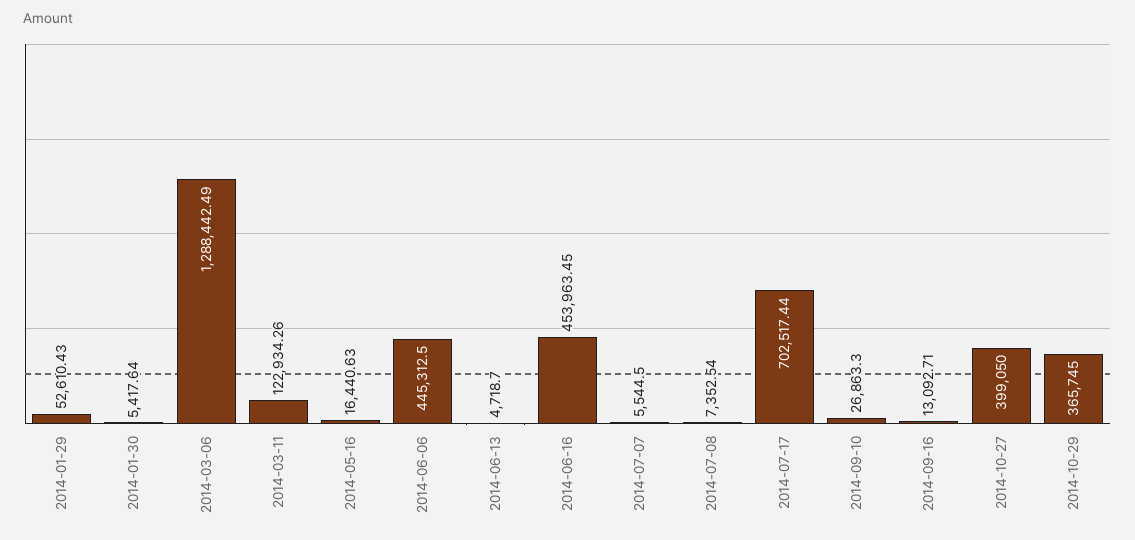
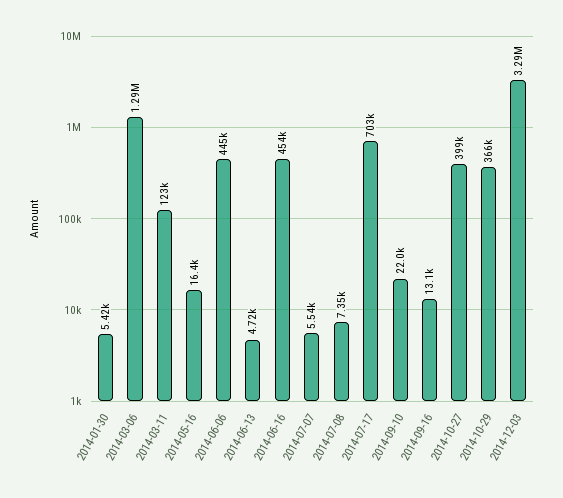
2014-01-29: 52610.43 -> none
2014-09-10: 26863.3 -> 22000
2014-12-03: none -> 3290000

